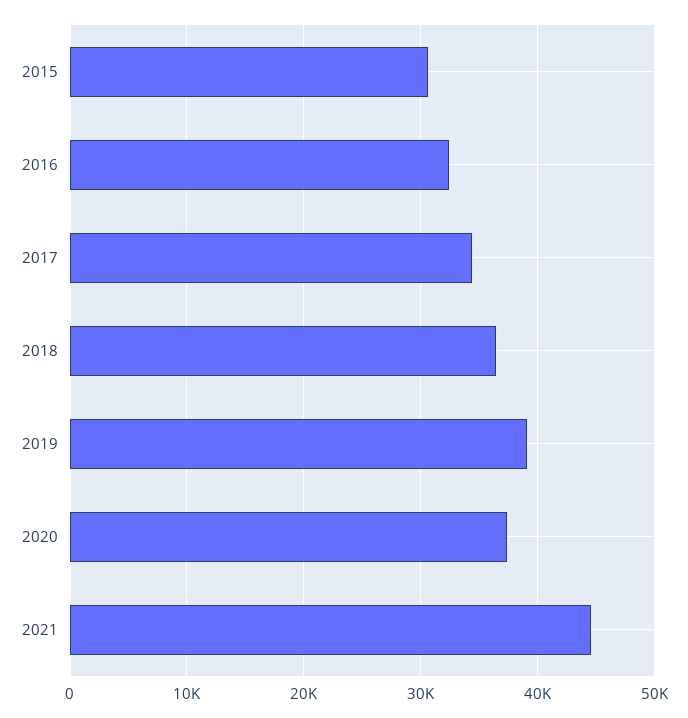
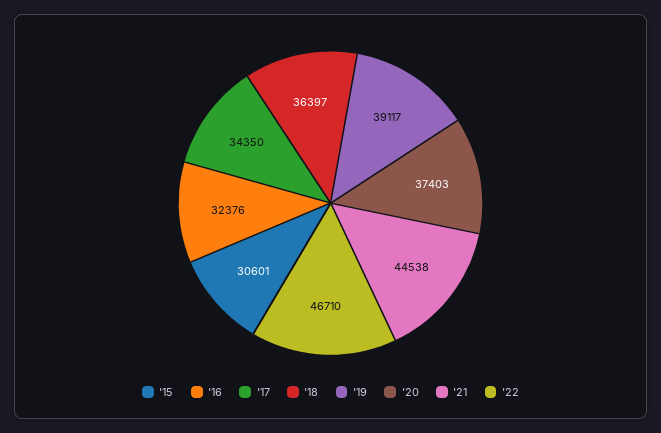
'22: none -> 46710

